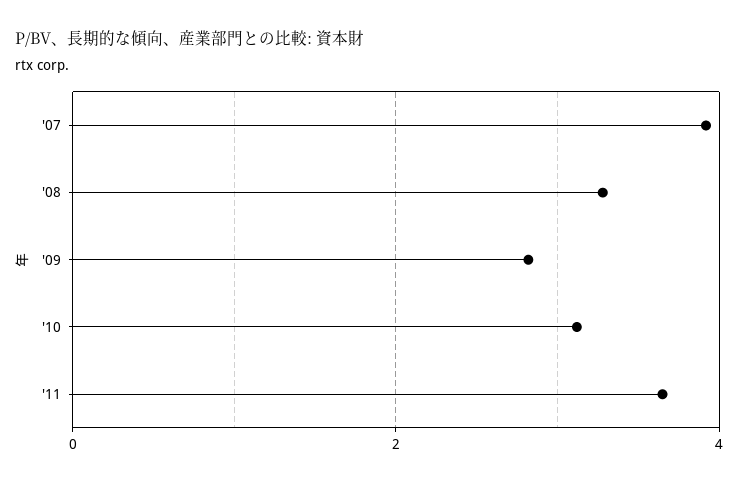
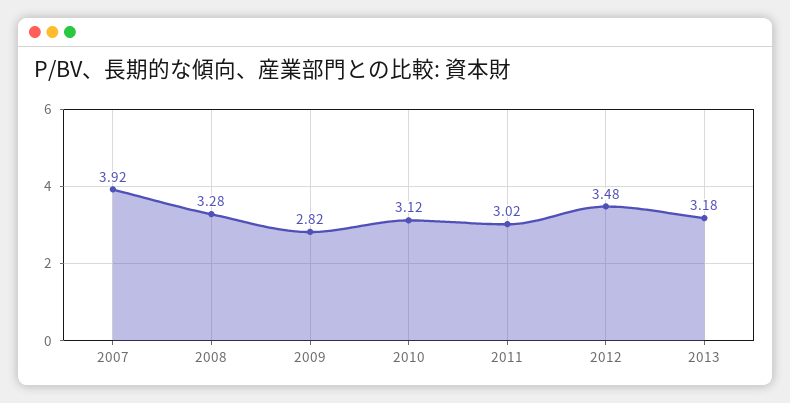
'11: 3.6 -> 3.02
2012: none -> 3.48
2013: none -> 3.18

